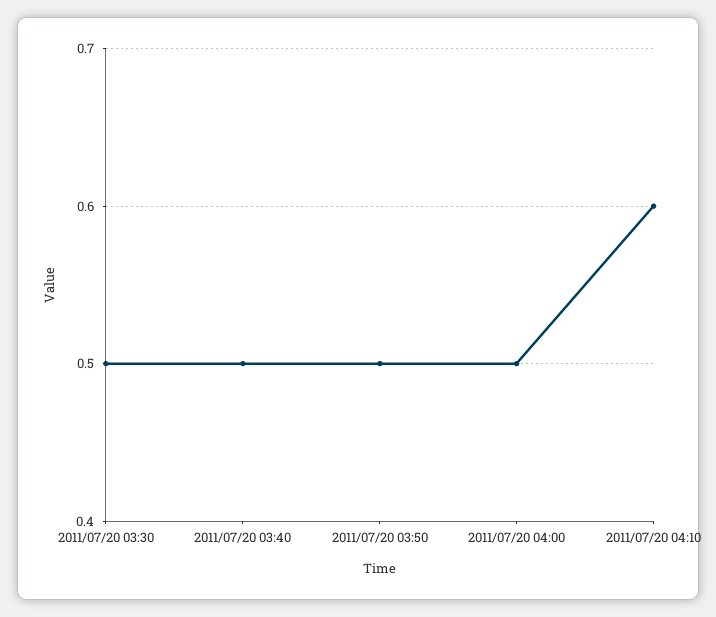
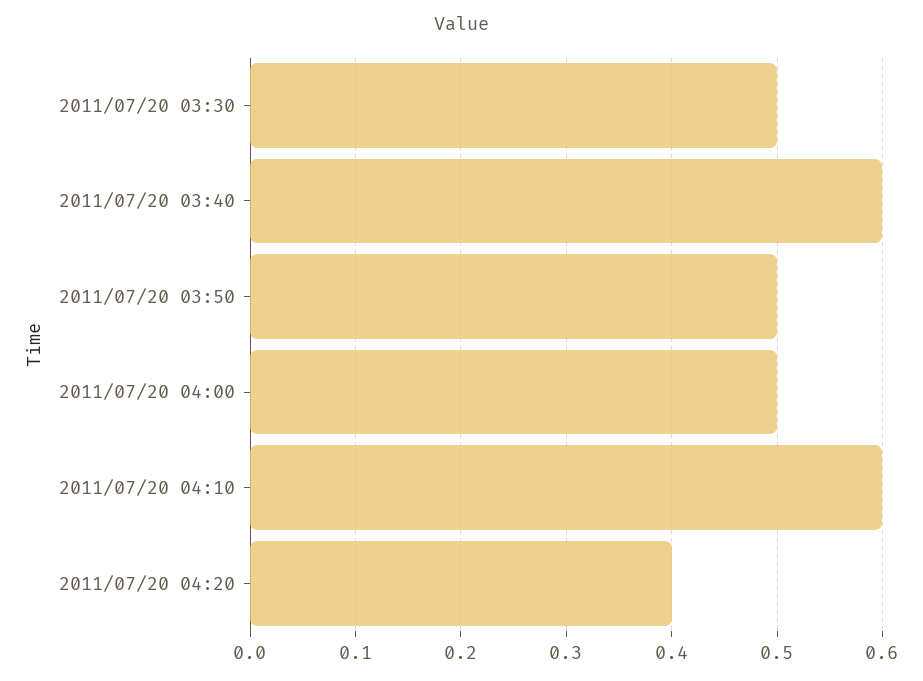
2011/07/20 03:40: 0.5 -> 0.6
2011/07/20 04:20: none -> 0.4

